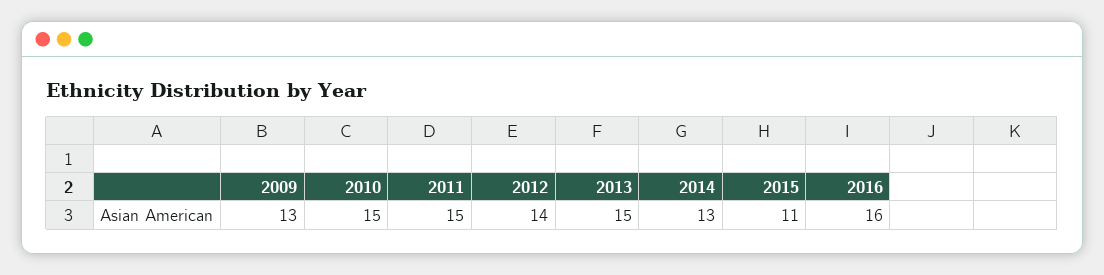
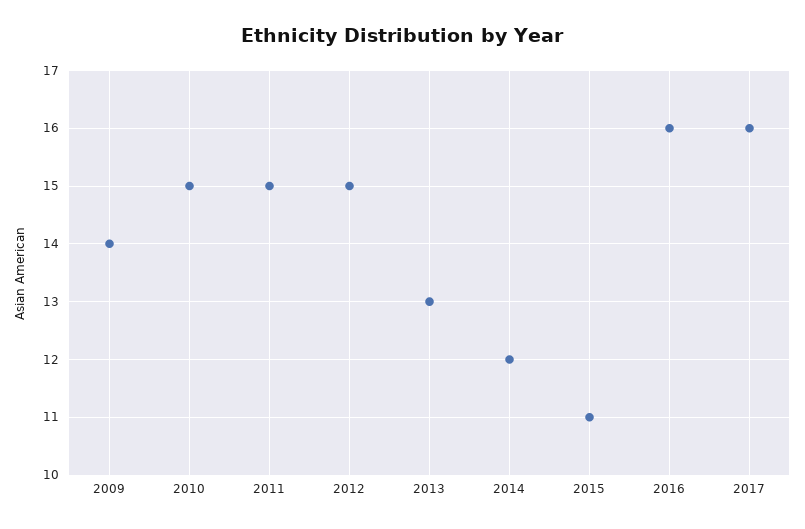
2009: 13 -> 14
2012: 14 -> 15
2013: 15 -> 13
2014: 13 -> 12
2017: none -> 16

